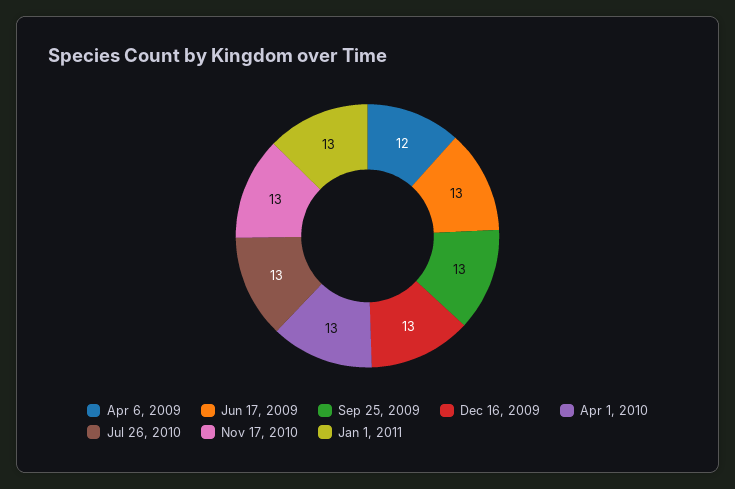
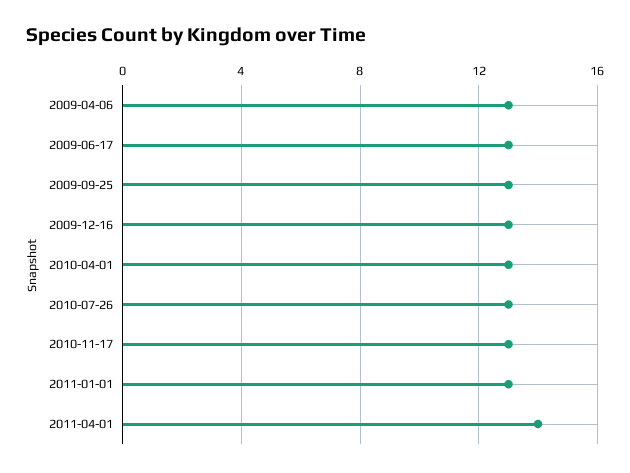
Apr 6, 2009: 12 -> 13
2011-04-01: none -> 14

